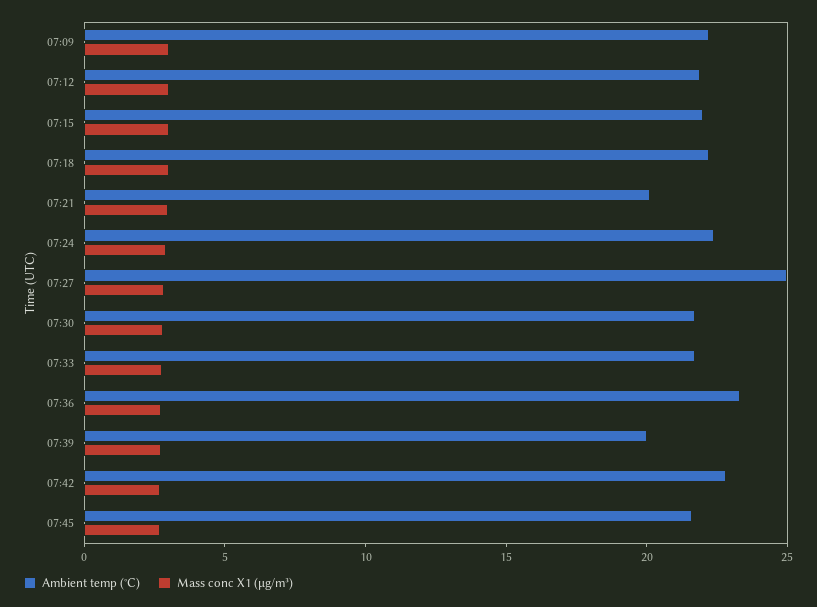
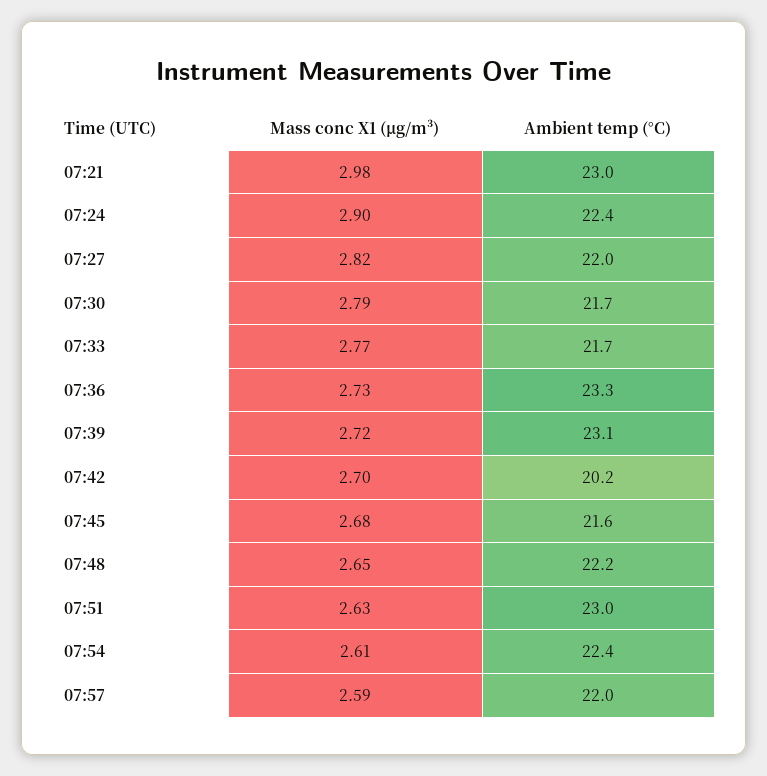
Ambient temp (°C), 07:09: 22 -> none
Mass conc X1 (μg/m³), 07:09: 3 -> none
Ambient temp (°C), 07:12: 22 -> none
Mass conc X1 (μg/m³), 07:12: 3 -> none
Ambient temp (°C), 07:15: 22 -> none
Mass conc X1 (μg/m³), 07:15: 3 -> none
Ambient temp (°C), 07:18: 22 -> none
Mass conc X1 (μg/m³), 07:18: 3 -> none
Ambient temp (°C), 07:21: 20 -> 23
Ambient temp (°C), 07:27: 25 -> 22
Ambient temp (°C), 07:39: 20 -> 23.1
Ambient temp (°C), 07:42: 23 -> 20.2
Mass conc X1 (μg/m³), 07:48: none -> 2.65
Ambient temp (°C), 07:48: none -> 22.2
Mass conc X1 (μg/m³), 07:51: none -> 2.63
Ambient temp (°C), 07:51: none -> 23
Mass conc X1 (μg/m³), 07:54: none -> 2.61
Ambient temp (°C), 07:54: none -> 22.4
Mass conc X1 (μg/m³), 07:57: none -> 2.59
Ambient temp (°C), 07:57: none -> 22

